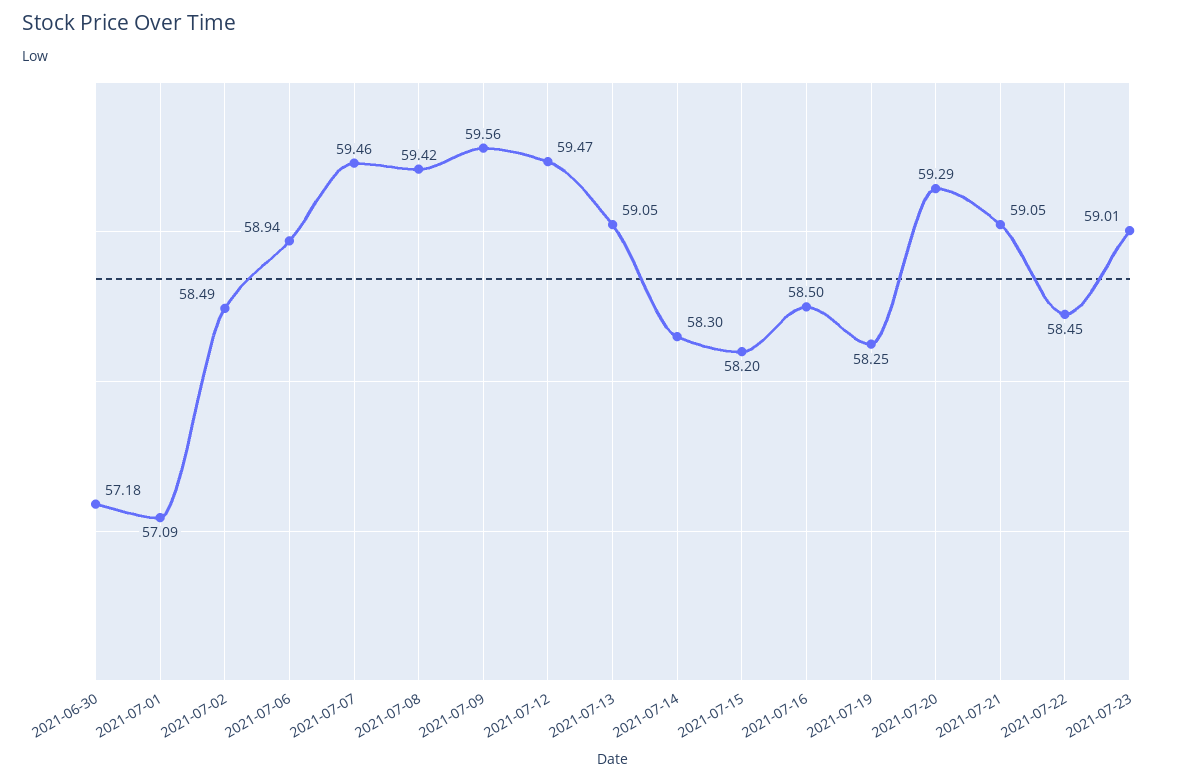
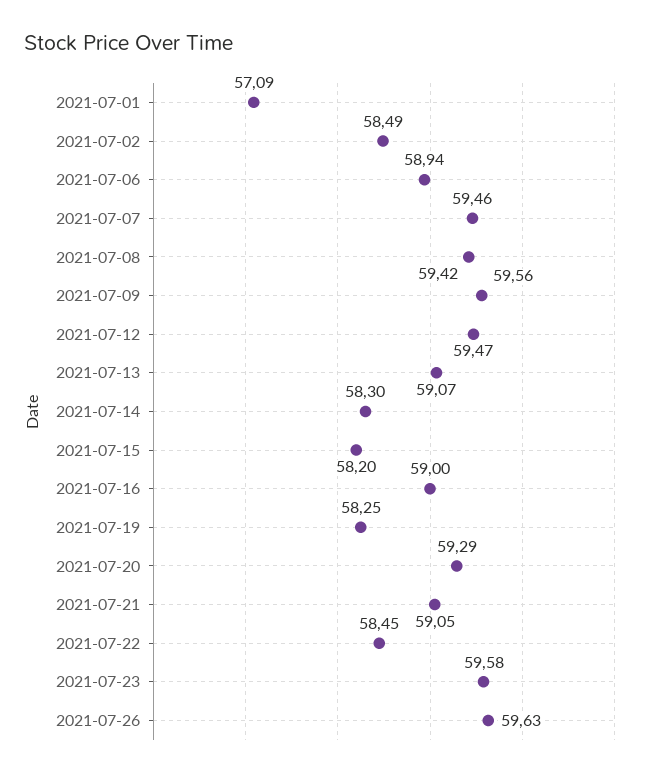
2021-06-30: 57.18 -> none
2021-07-13: 59.05 -> 59.07
2021-07-16: 58.5 -> 59
2021-07-23: 59.01 -> 59.58
2021-07-26: none -> 59.63

